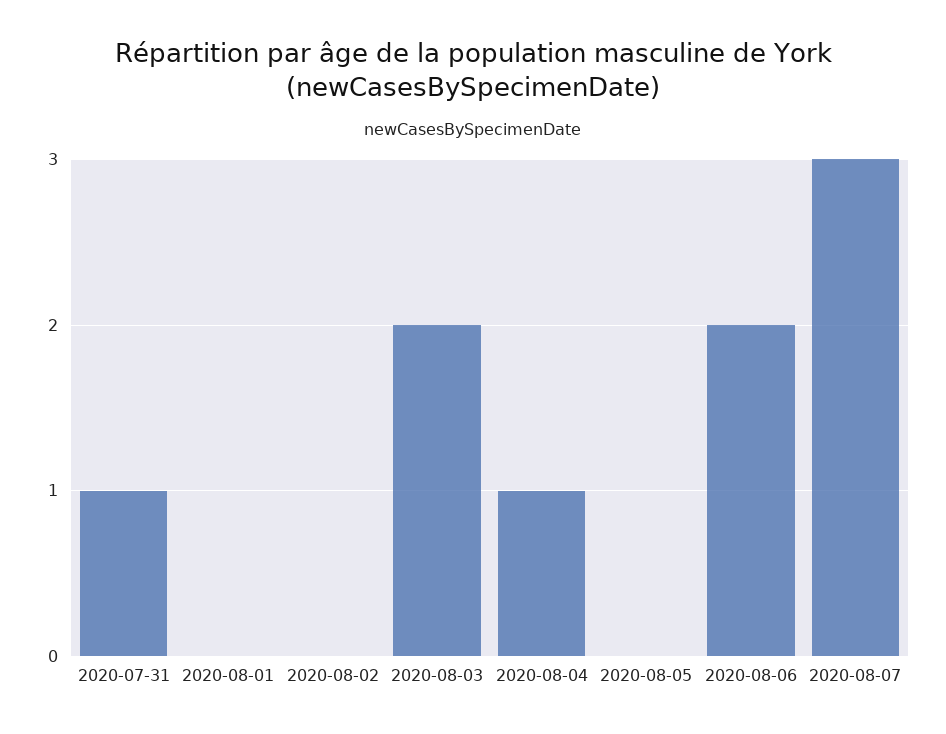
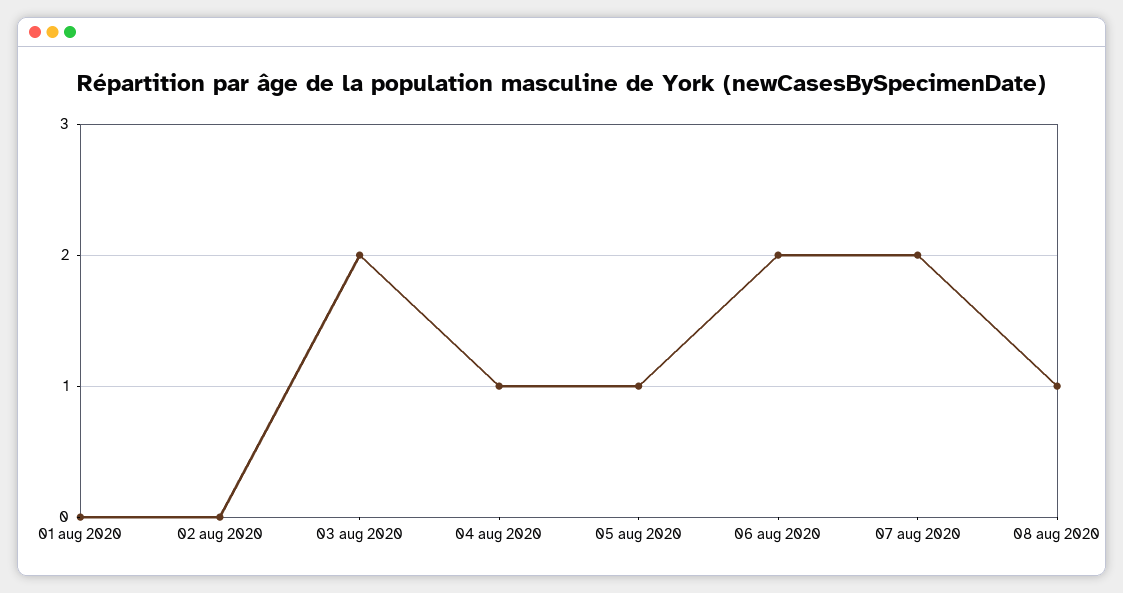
2020-07-31: 1 -> none
2020-08-05: 0 -> 1
2020-08-07: 3 -> 2
08 aug 2020: none -> 1

